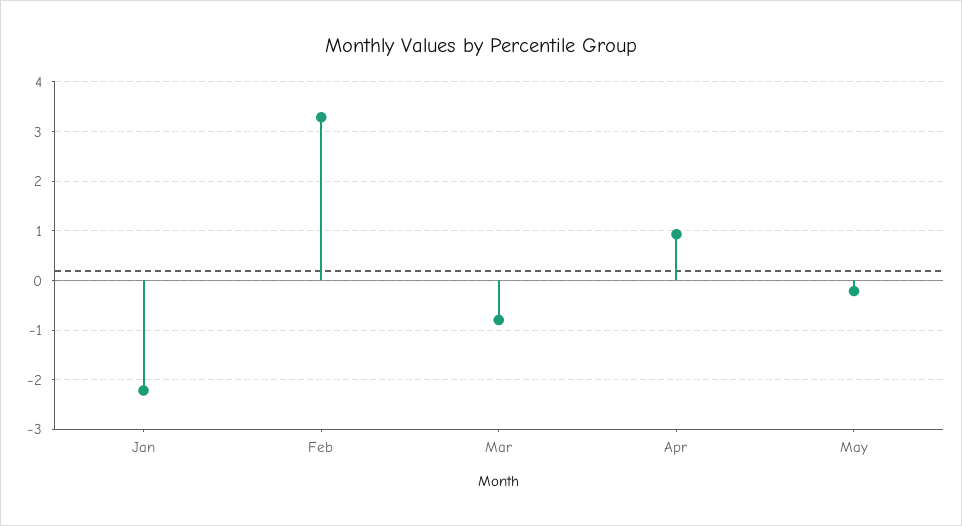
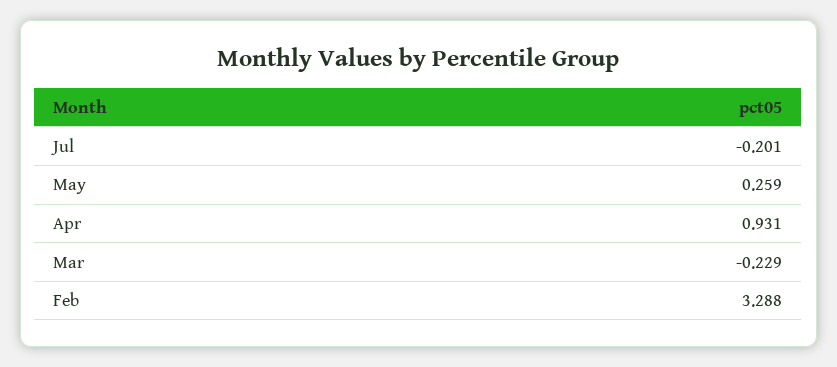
Jan: -2.2 -> none
Mar: -0.8 -> -0.229
May: -0.2 -> 0.259
Jul: none -> -0.201

